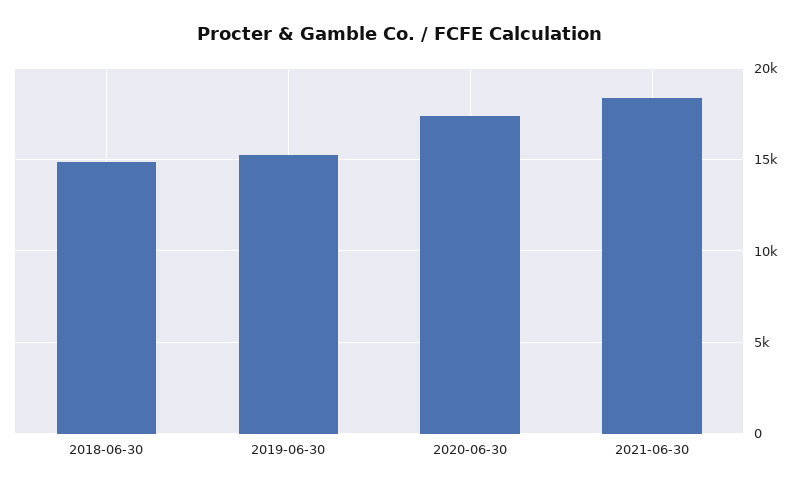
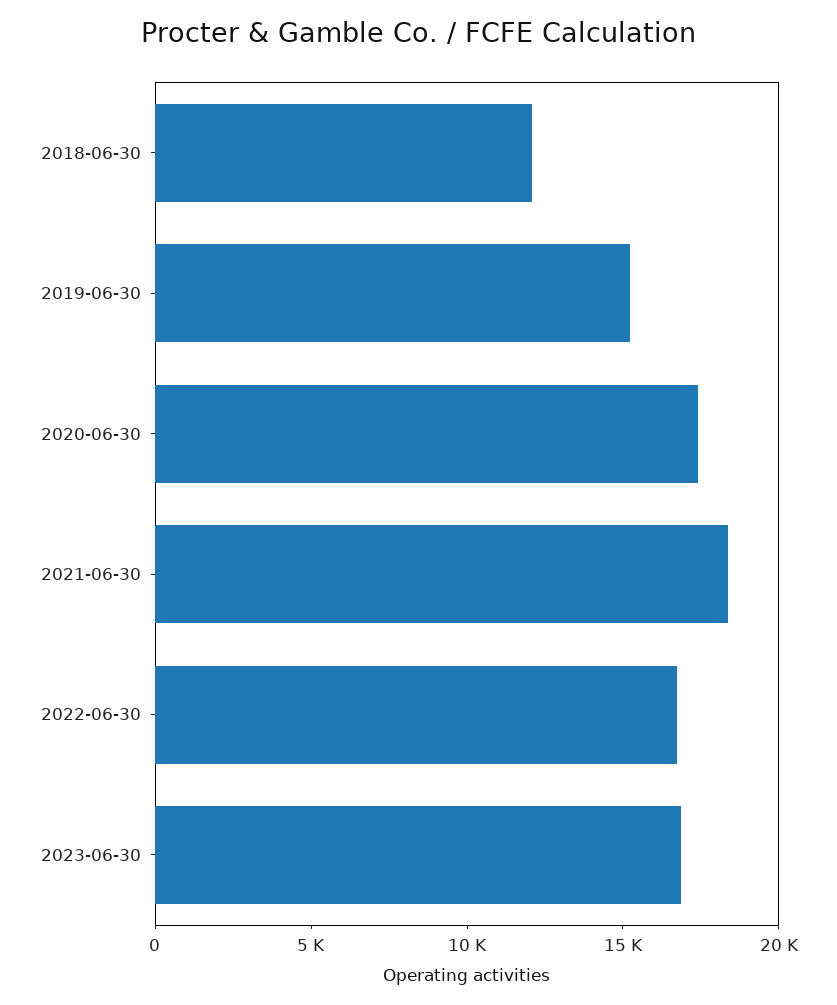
2018-06-30: 15000 -> 12000
2022-06-30: none -> 17000
2023-06-30: none -> 17000

